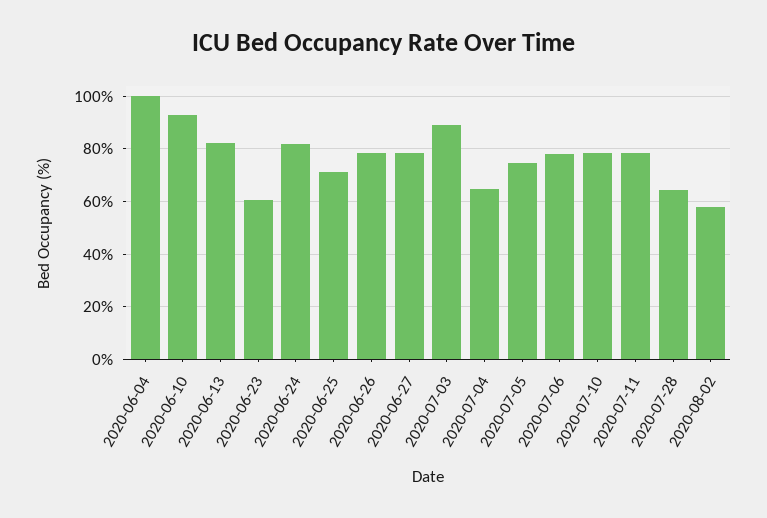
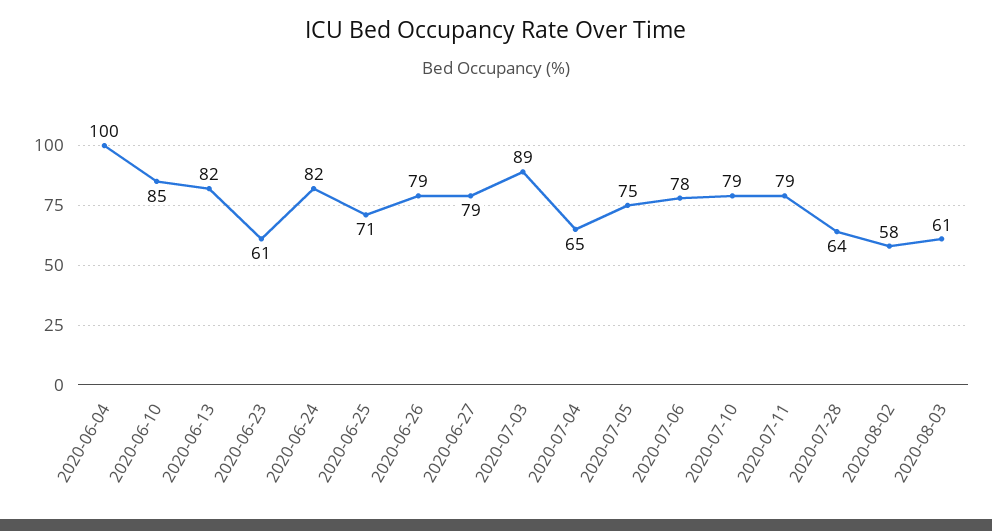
2020-06-10: 92.5 -> 85
2020-08-03: none -> 61

